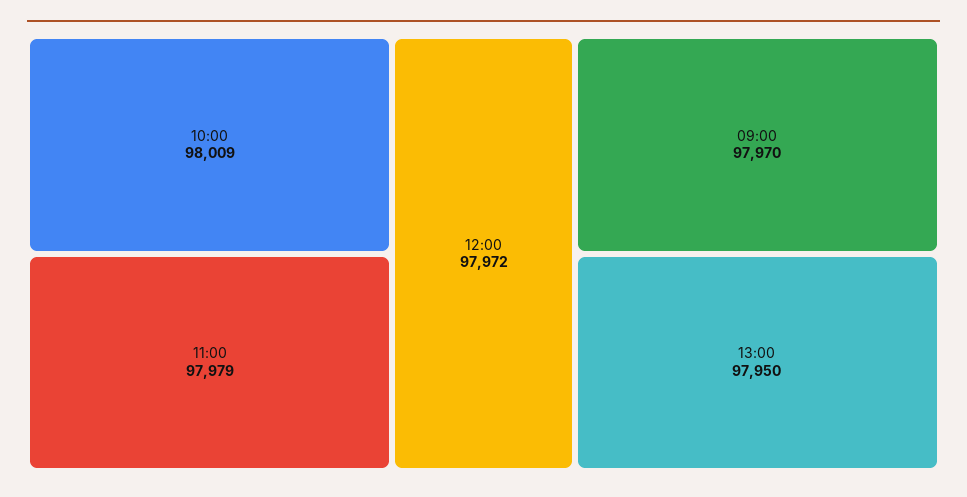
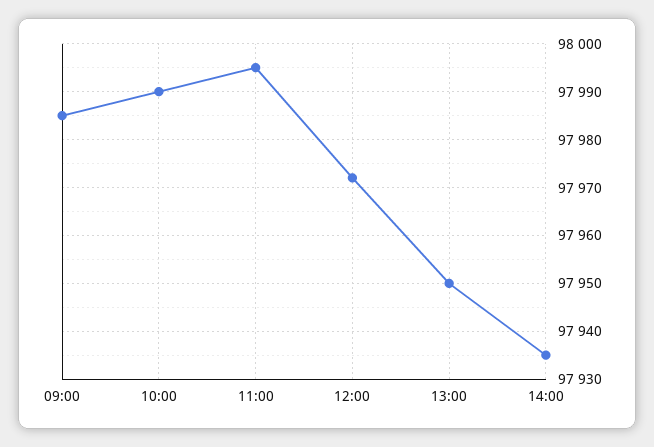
10:00: 98009 -> 97990
11:00: 97979 -> 97995
09:00: 97970 -> 97985
14:00: none -> 97935

